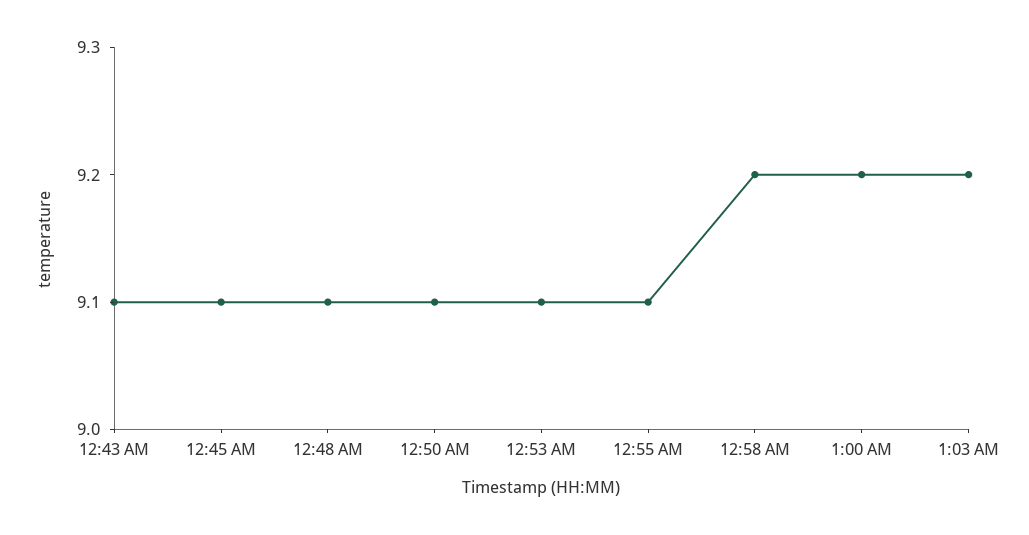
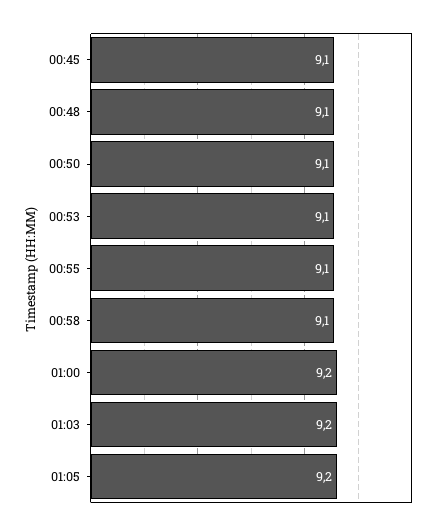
12:43 AM: 9.1 -> none
12:58 AM: 9.2 -> 9.1
01:05: none -> 9.2

